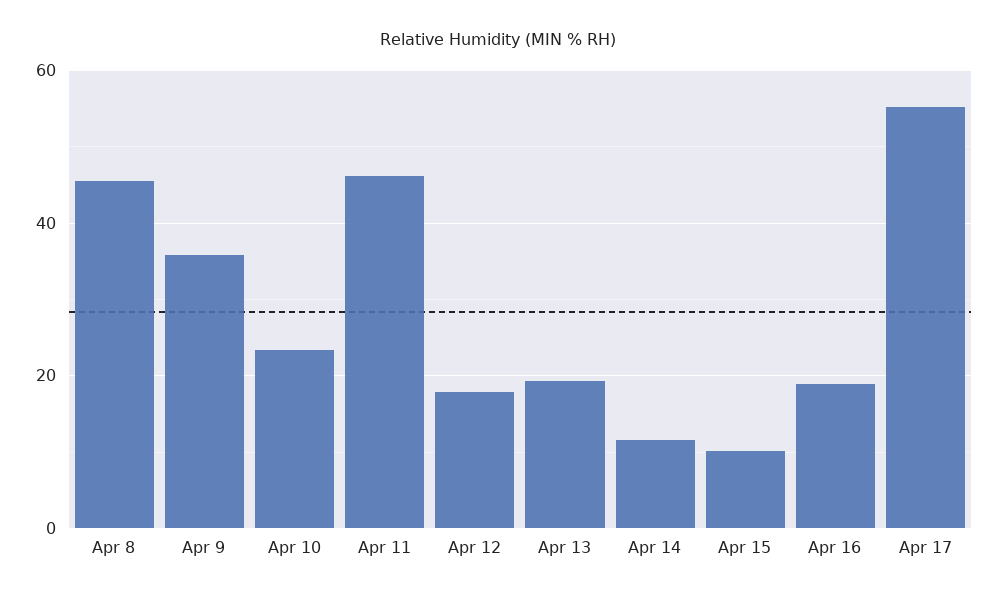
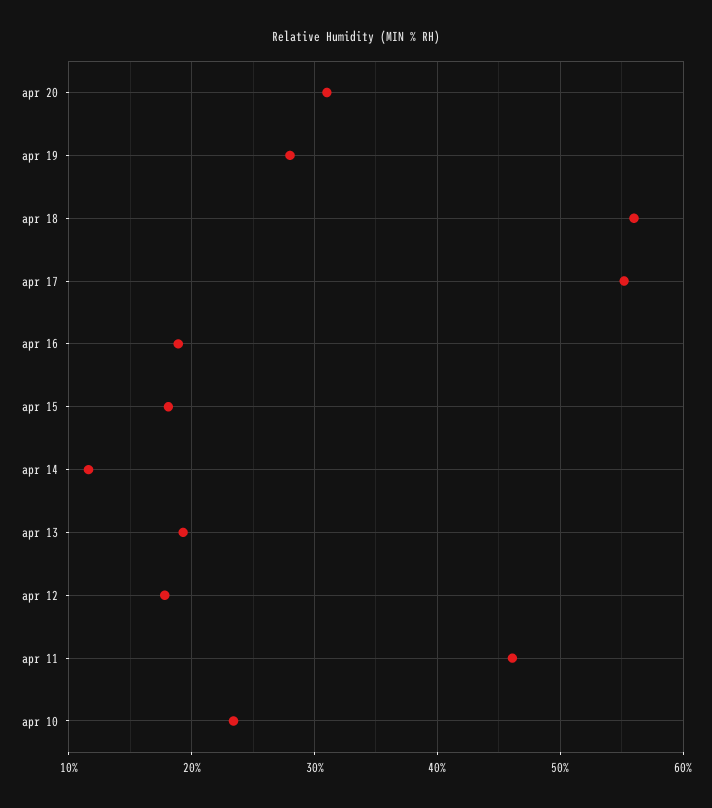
Apr 8: 46 -> none
Apr 9: 36 -> none
Apr 15: 10 -> 18
apr 20: none -> 31
apr 19: none -> 28
apr 18: none -> 56

